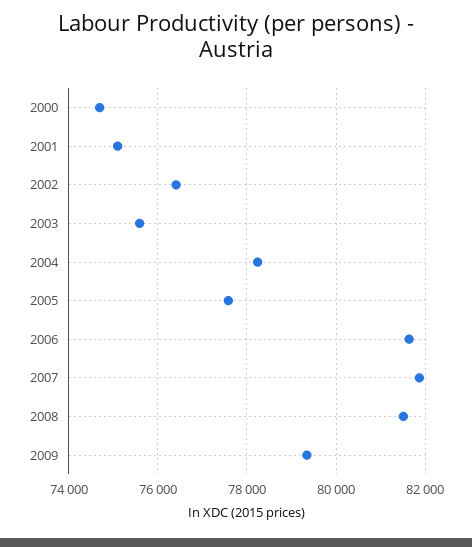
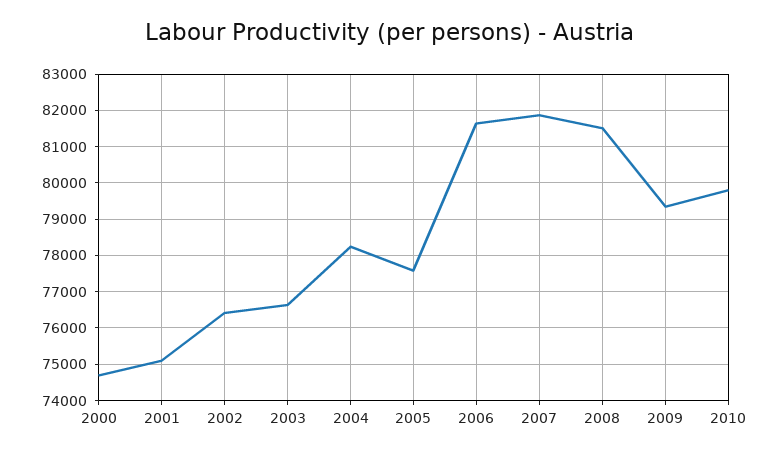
2003: 75600 -> 76600
2010: none -> 79800

